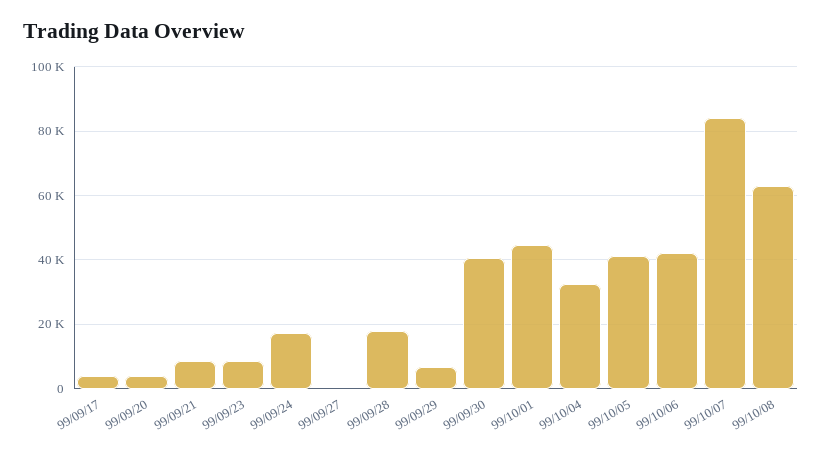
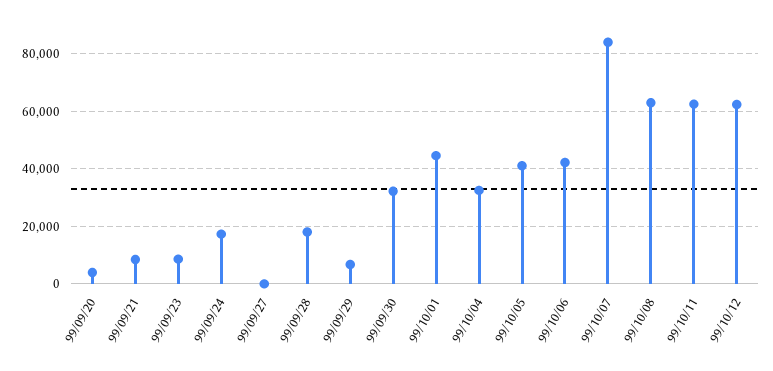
99/09/17: 4000 -> none
99/09/30: 40000 -> 32500
99/10/11: none -> 62500
99/10/12: none -> 62500

